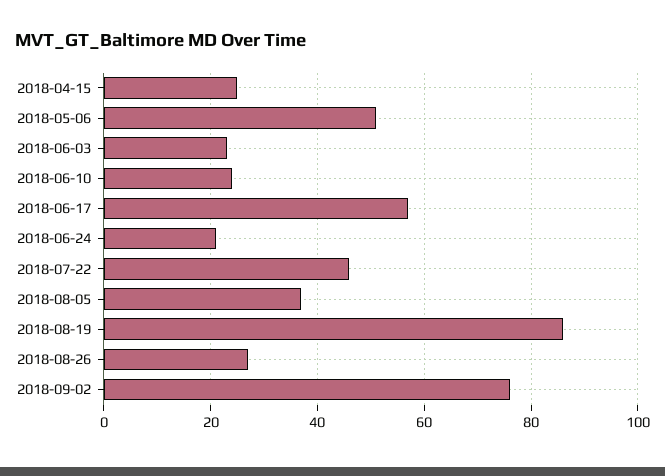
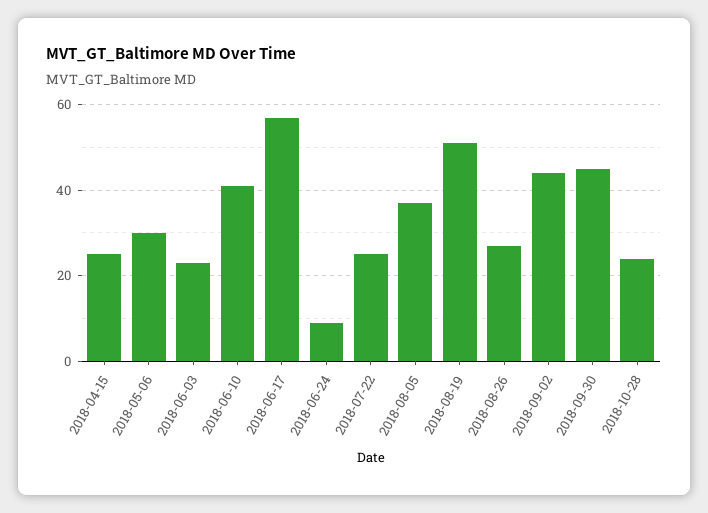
2018-05-06: 50 -> 30
2018-06-10: 25 -> 40
2018-06-24: 20 -> 10
2018-07-22: 45 -> 25
2018-08-19: 85 -> 50
2018-09-02: 75 -> 45
2018-09-30: none -> 45
2018-10-28: none -> 25

